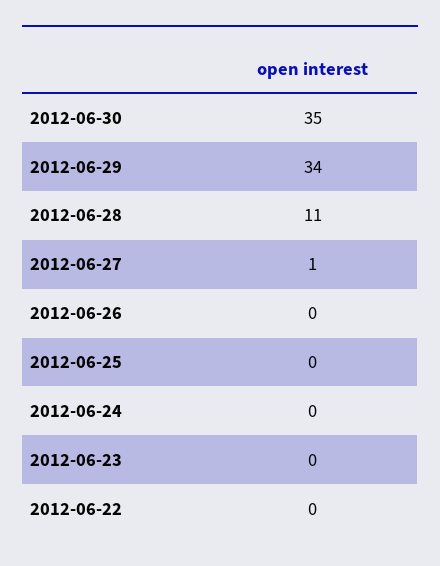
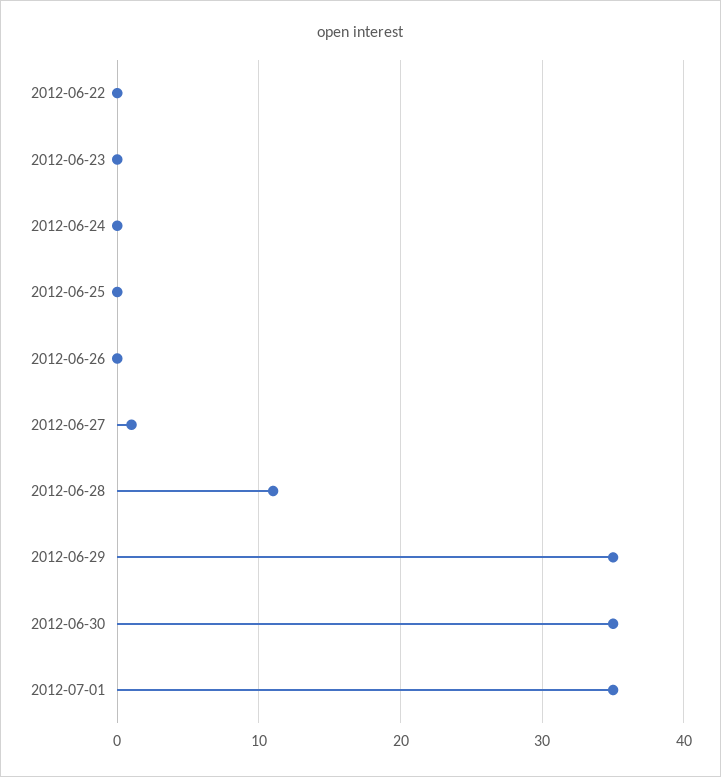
2012-06-29: 34 -> 35
2012-07-01: none -> 35

